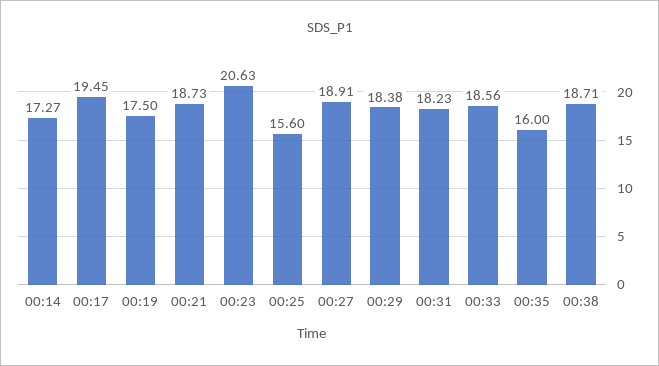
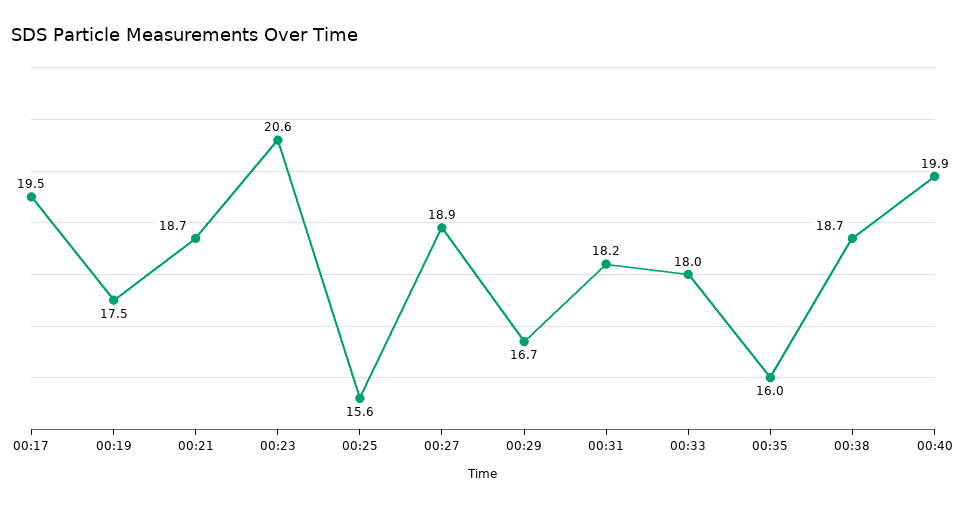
00:14: 17.27 -> none
00:29: 18.38 -> 16.7
00:33: 18.56 -> 18
00:40: none -> 19.9

